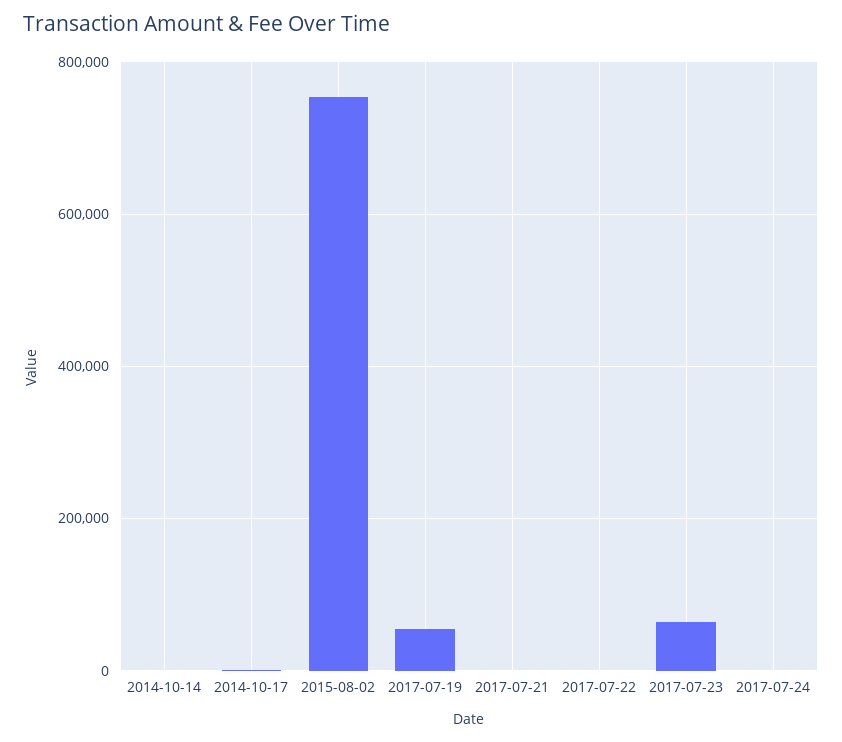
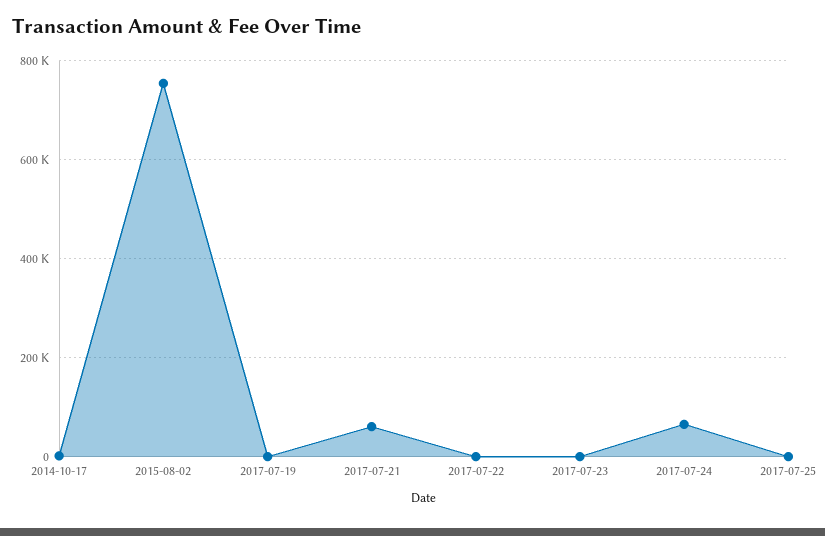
2014-10-14: 0 -> none
2017-07-19: 60000 -> 0
2017-07-21: 0 -> 60000
2017-07-23: 60000 -> 0
2017-07-24: 0 -> 60000
2017-07-25: none -> 0

